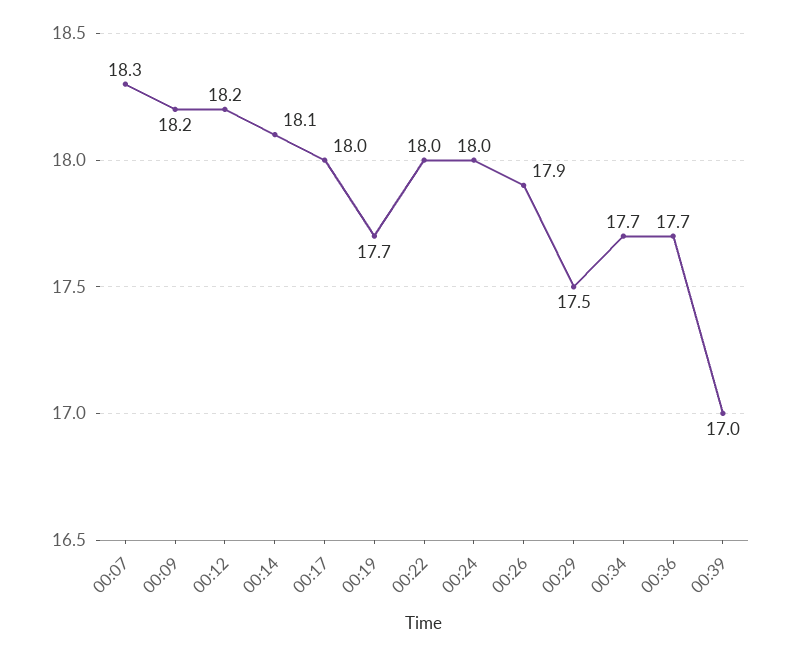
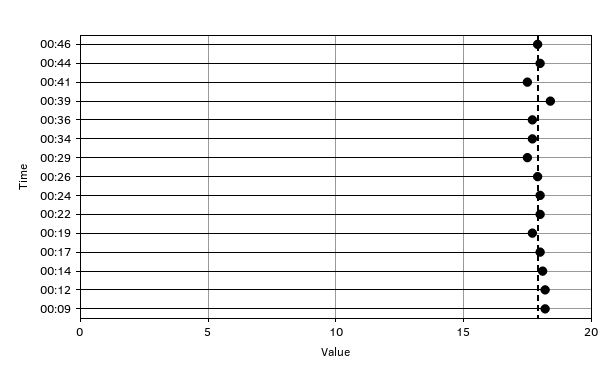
00:07: 18.3 -> none
00:39: 17 -> 18.5
00:46: none -> 18
00:44: none -> 18
00:41: none -> 17.5

